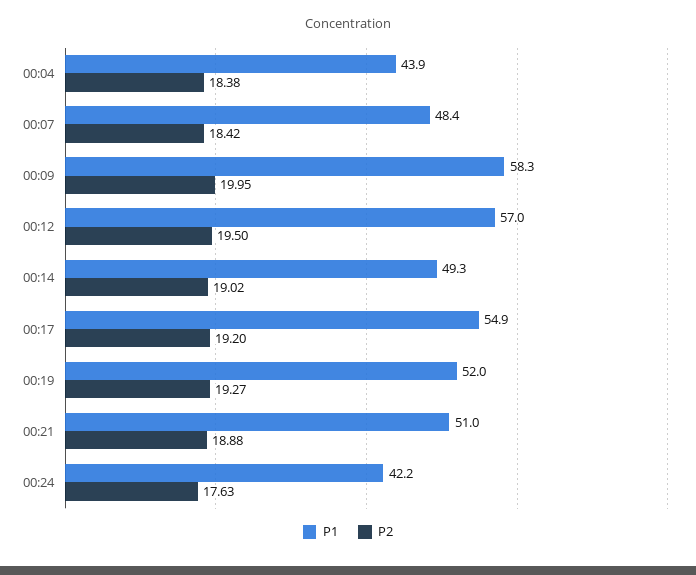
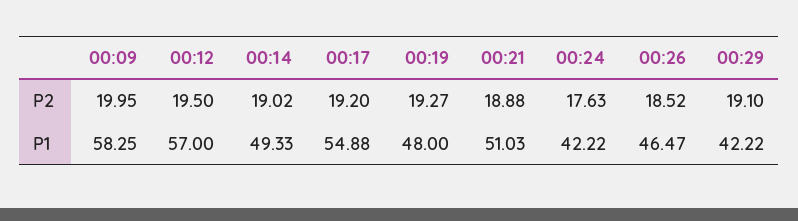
P1, 00:04: 43.9 -> none
P2, 00:04: 18.38 -> none
P1, 00:07: 48.4 -> none
P2, 00:07: 18.42 -> none
P1, 00:19: 52 -> 48
P2, 00:26: none -> 18.52
P2, 00:29: none -> 19.1
P1, 00:26: none -> 46.47
P1, 00:29: none -> 42.22

